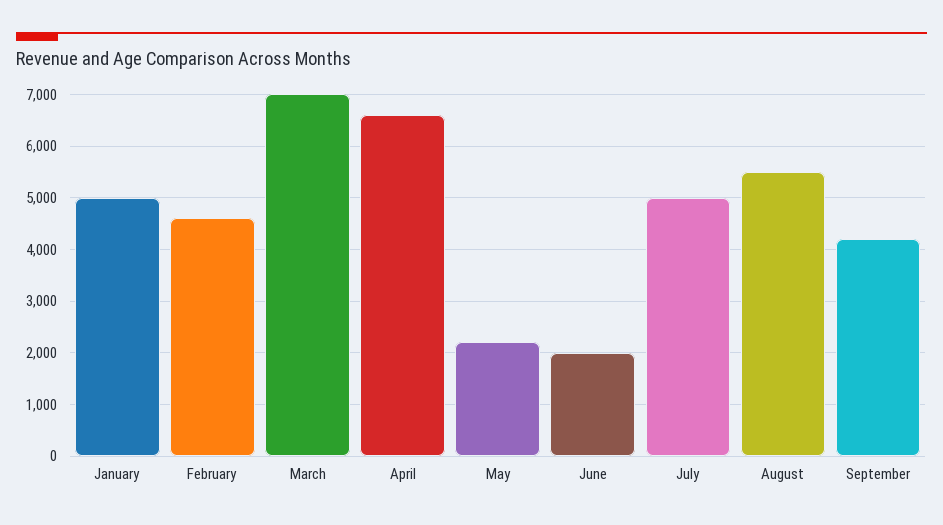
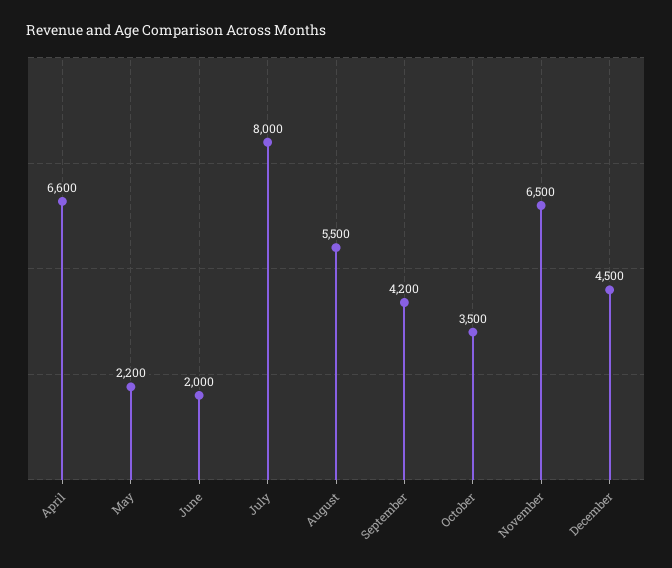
January: 5000 -> none
February: 4600 -> none
March: 7000 -> none
July: 5000 -> 8000
October: none -> 3500
November: none -> 6500
December: none -> 4500

